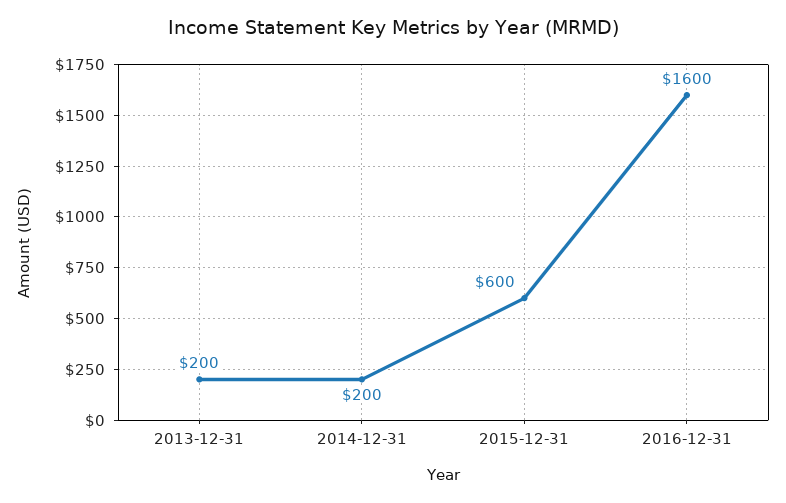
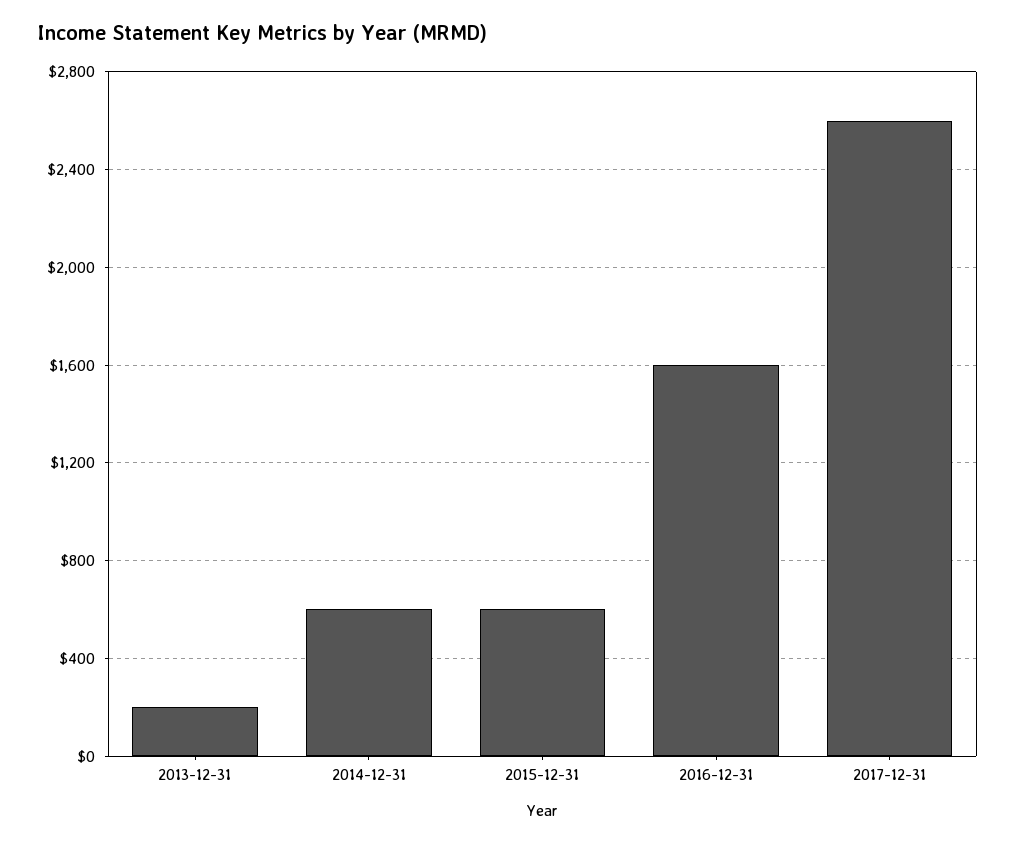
2014-12-31: 200 -> 600
2017-12-31: none -> 2600

